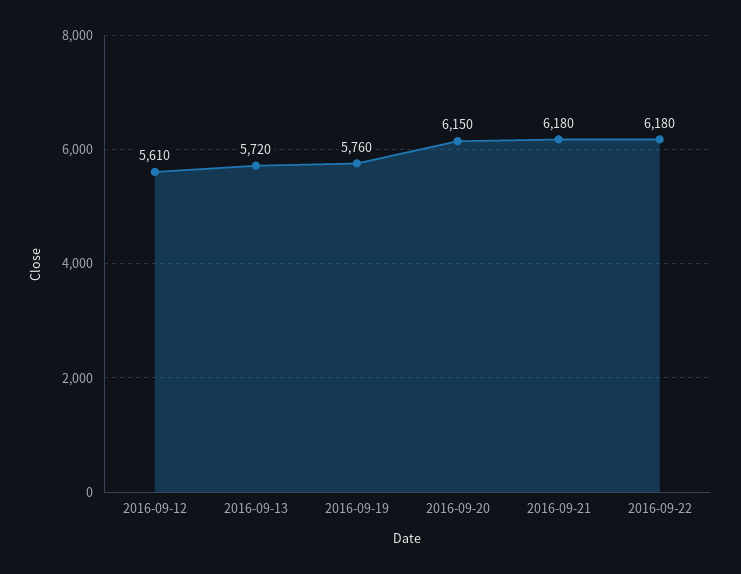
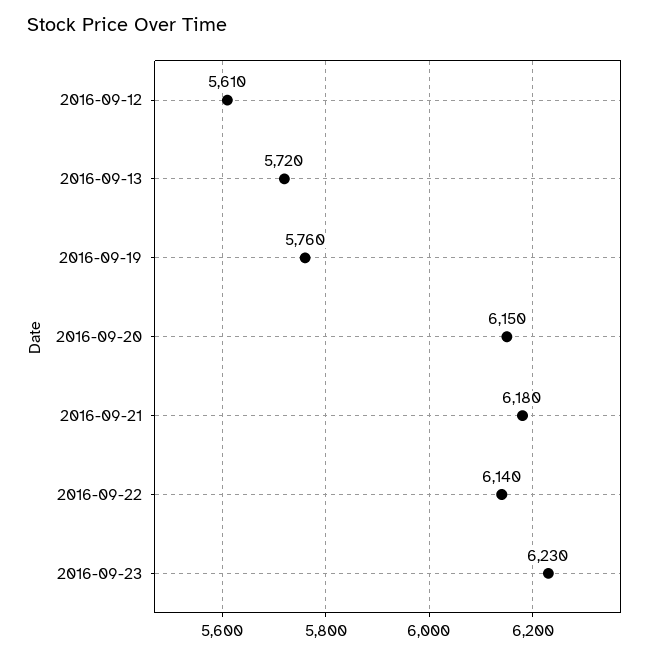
2016-09-22: 6180 -> 6140
2016-09-23: none -> 6230

